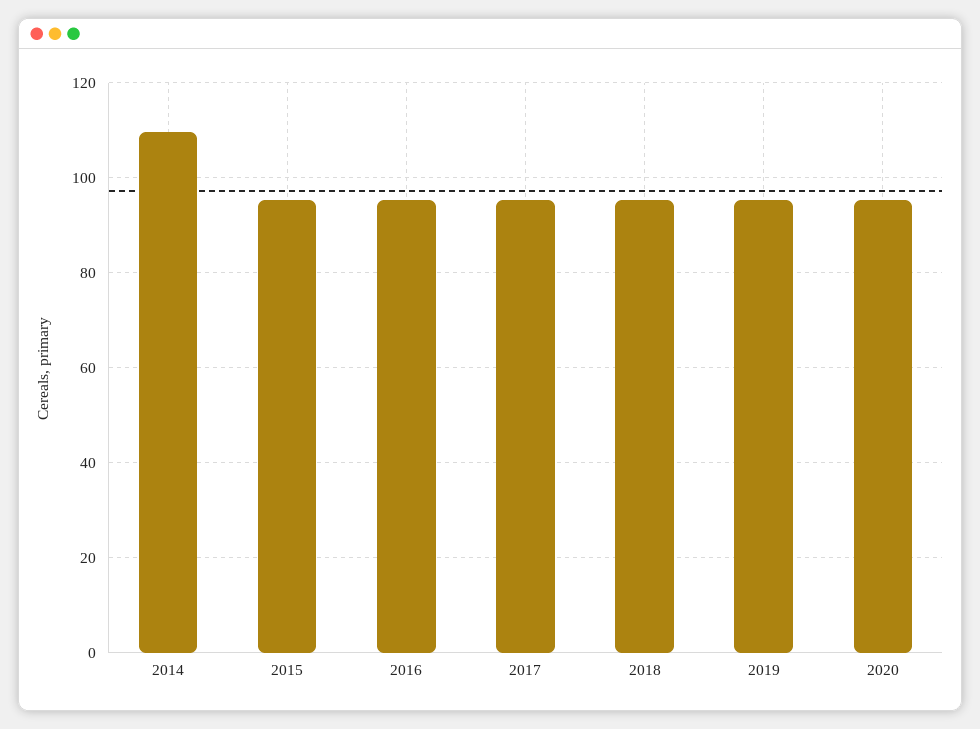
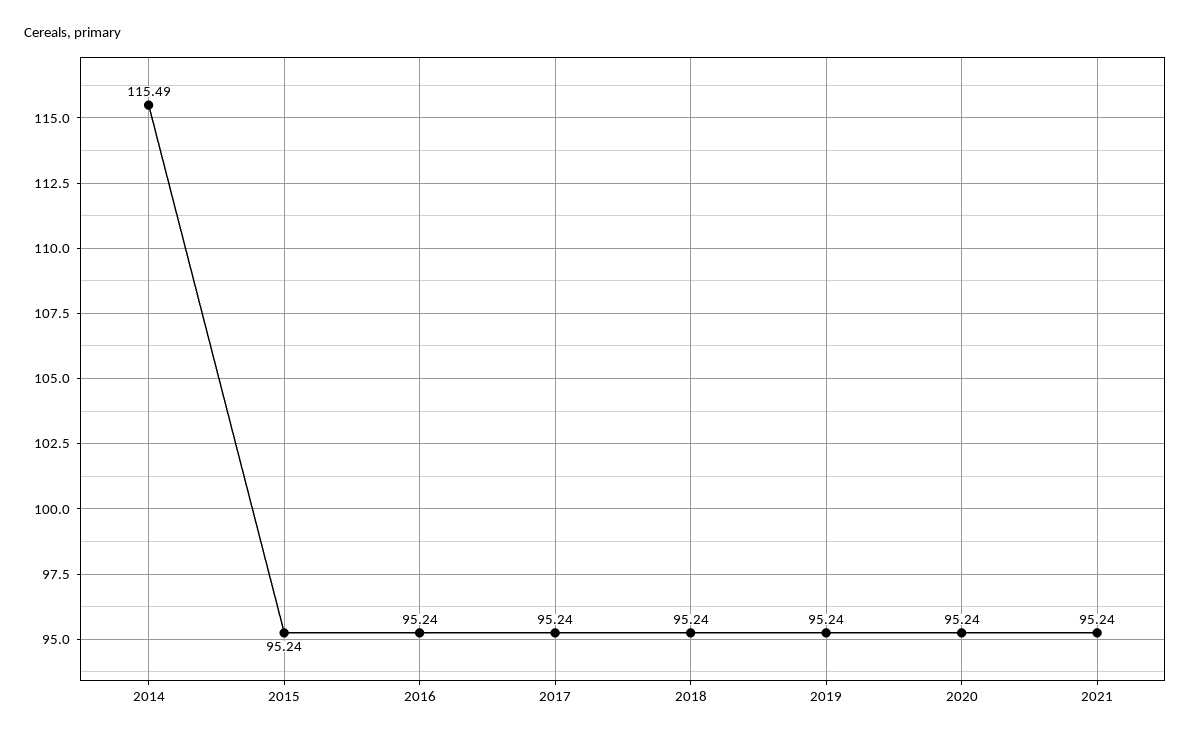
2014: 110 -> 115.49
2021: none -> 95.24

